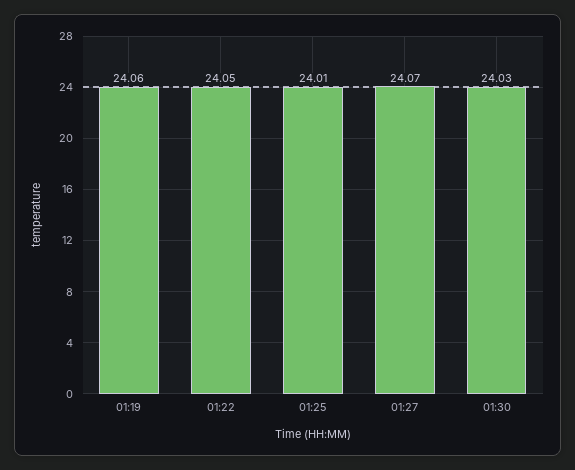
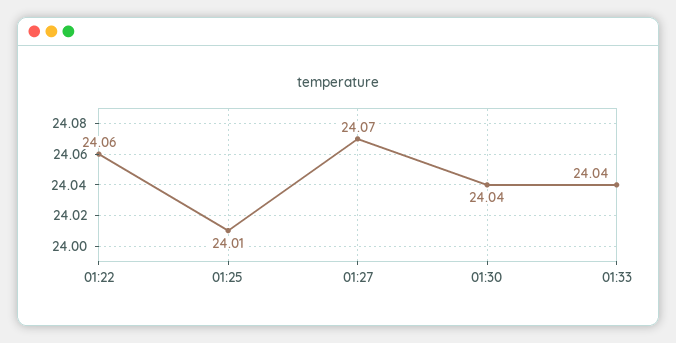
01:19: 24.06 -> none
01:22: 24.05 -> 24.06
01:30: 24.03 -> 24.04
01:33: none -> 24.04

